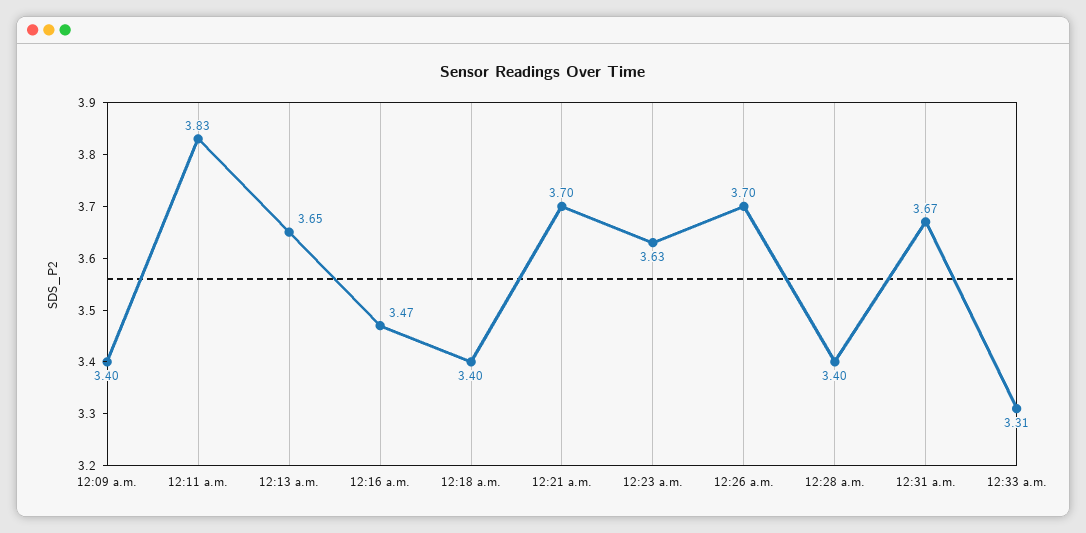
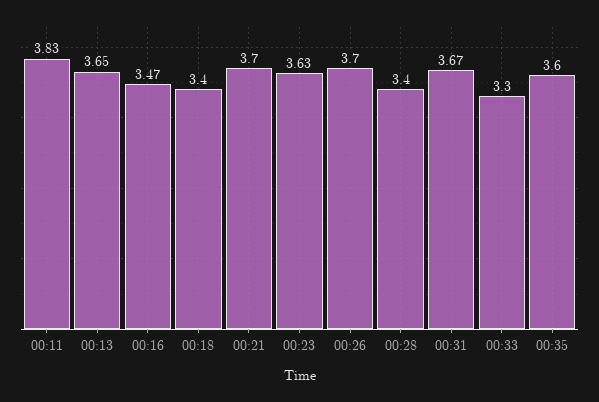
12:09 a.m.: 3.4 -> none
12:33 a.m.: 3.31 -> 3.3
00:35: none -> 3.6

